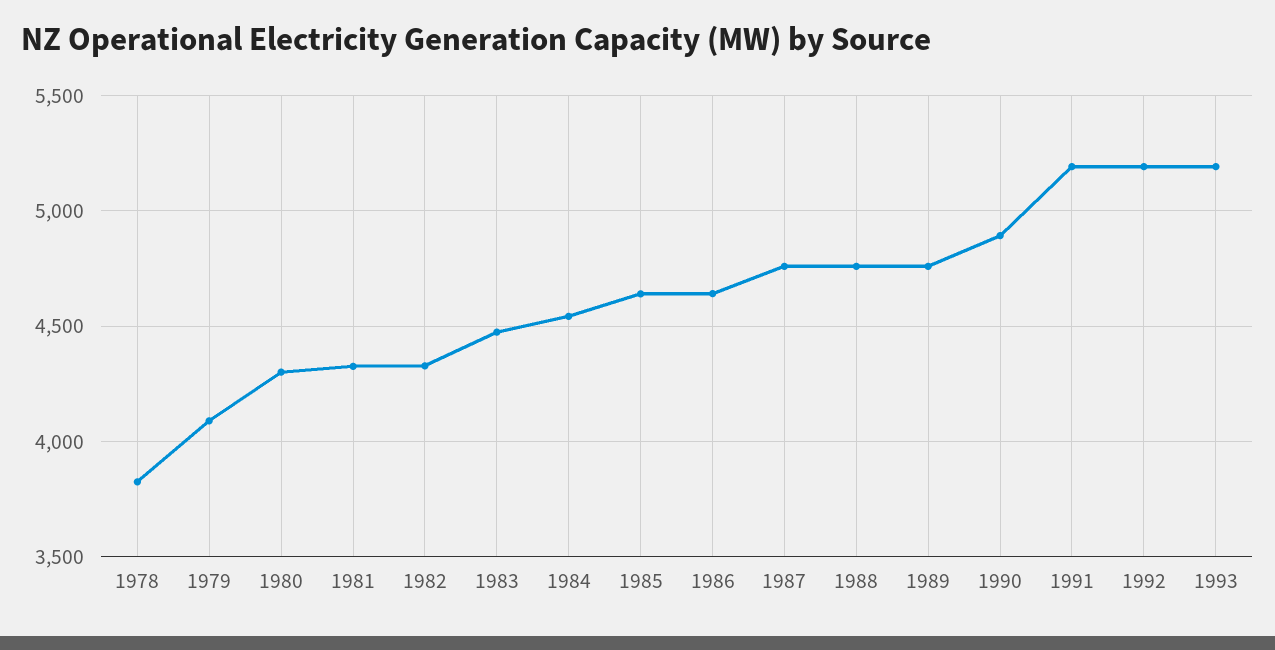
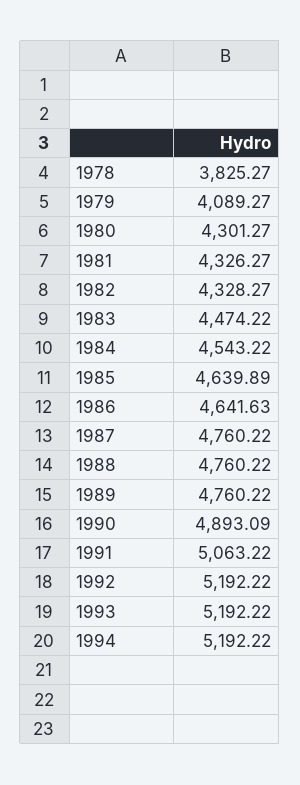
1991: 5200 -> 5063.22
1994: none -> 5192.22

